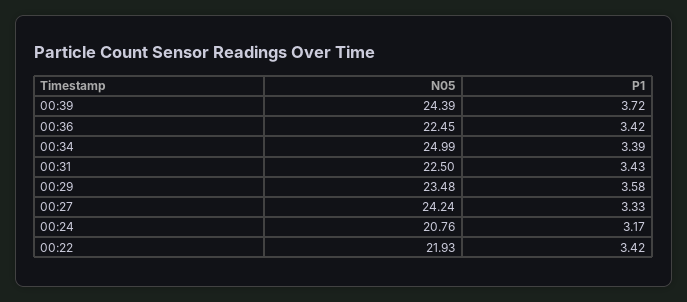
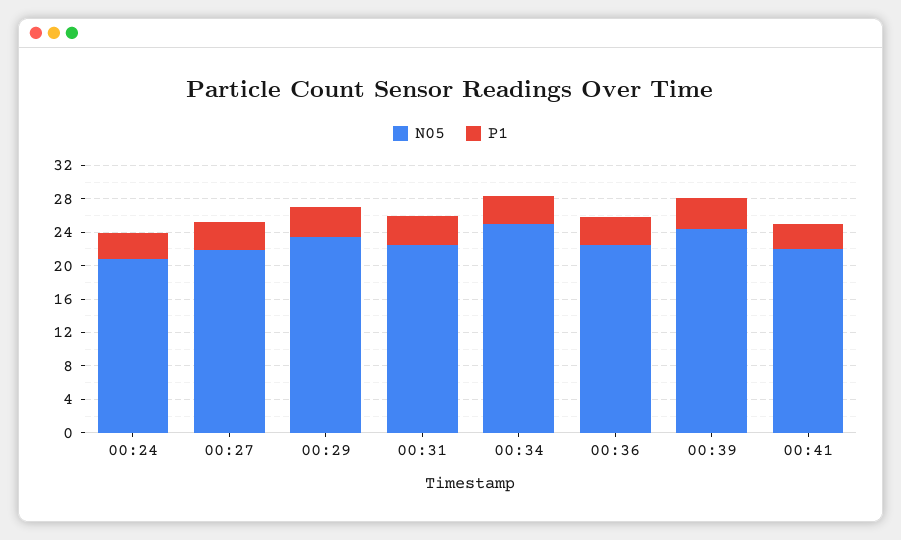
N05, 00:27: 24.24 -> 22
N05, 00:22: 21.93 -> none
P1, 00:22: 3.42 -> none
N05, 00:41: none -> 22
P1, 00:41: none -> 3

